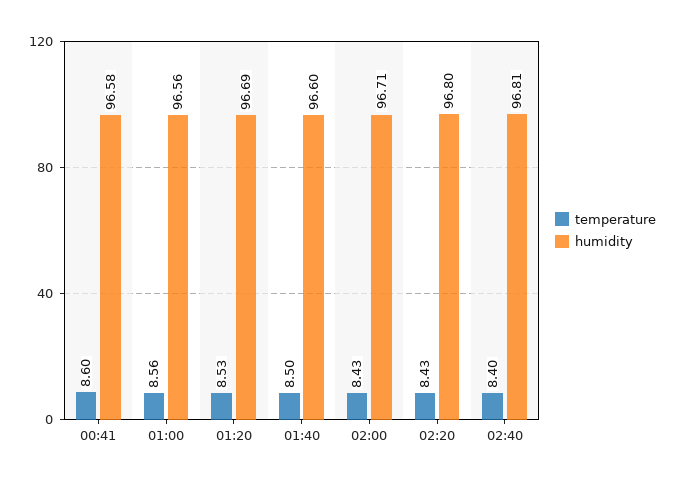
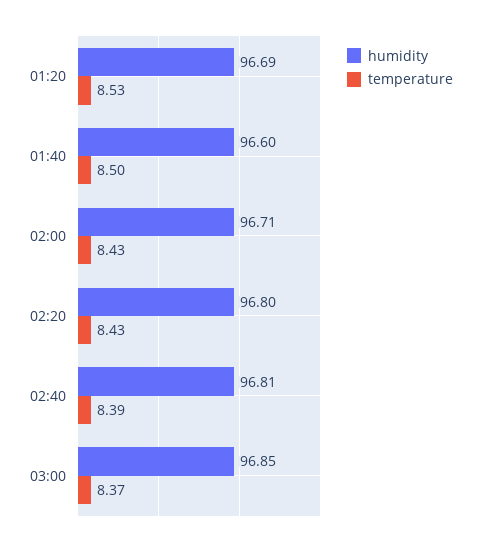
temperature, 00:41: 8.6 -> none
humidity, 00:41: 96.58 -> none
temperature, 01:00: 8.56 -> none
humidity, 01:00: 96.56 -> none
temperature, 02:40: 8.4 -> 8.39
humidity, 03:00: none -> 96.85
temperature, 03:00: none -> 8.37

